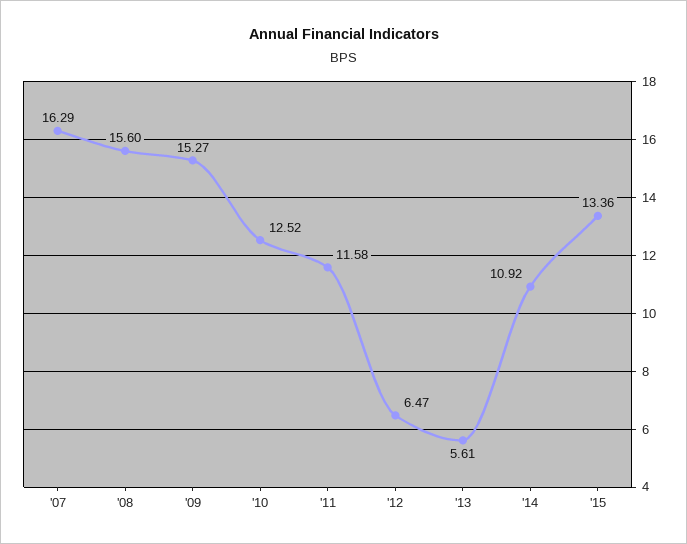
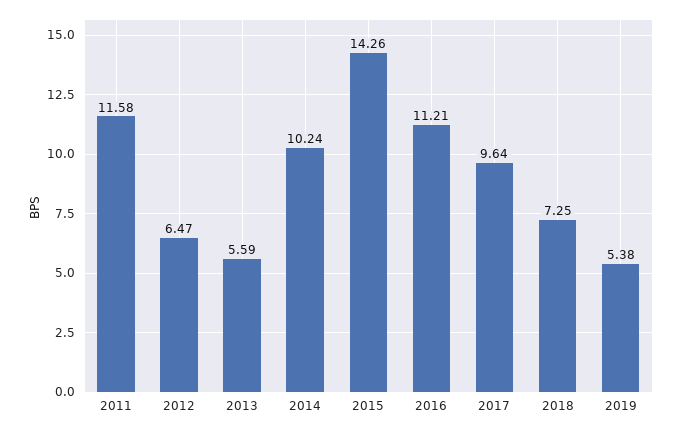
'07: 16.29 -> none
'08: 15.6 -> none
'09: 15.27 -> none
'10: 12.52 -> none
'13: 5.61 -> 5.59
'14: 10.92 -> 10.24
'15: 13.36 -> 14.26
2016: none -> 11.21
2017: none -> 9.64
2018: none -> 7.25
2019: none -> 5.38

